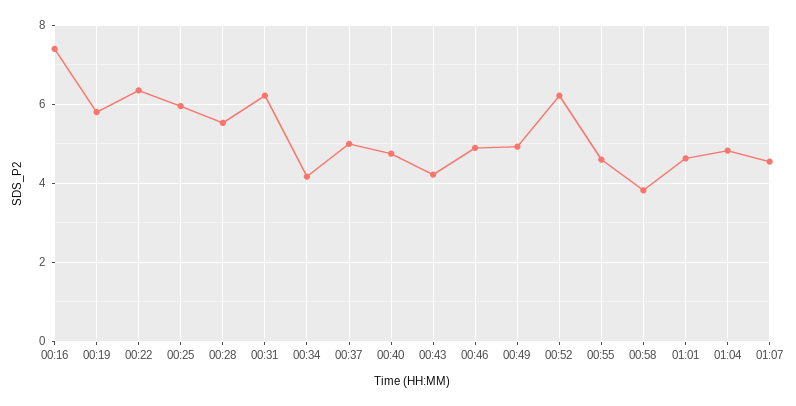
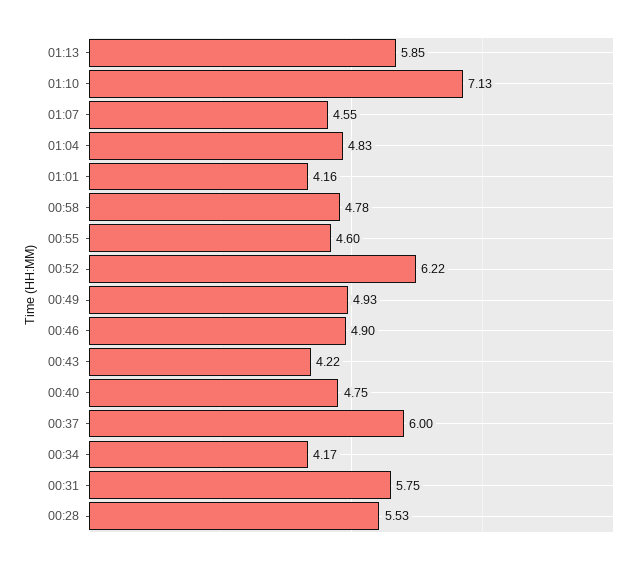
00:16: 7.4 -> none
00:19: 5.8 -> none
00:22: 6.4 -> none
00:25: 6 -> none
00:31: 6.2 -> 5.75
00:37: 5 -> 6
00:58: 3.8 -> 4.78
01:01: 4.6 -> 4.16
01:13: none -> 5.85
01:10: none -> 7.13

